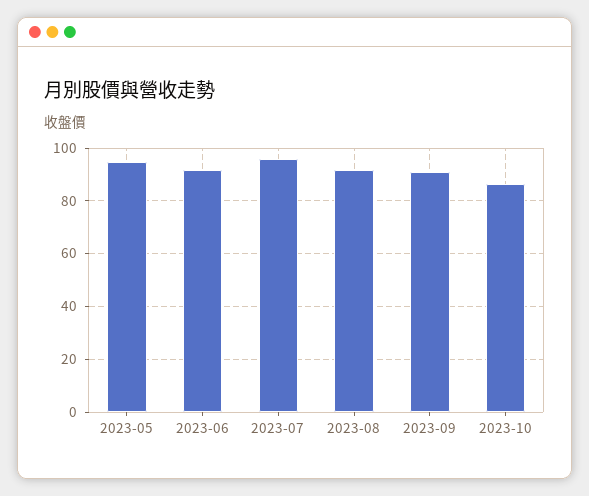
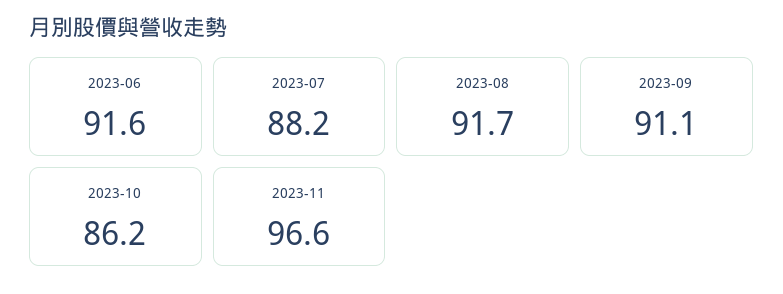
2023-05: 95 -> none
2023-07: 95 -> 88.2
2023-11: none -> 96.6

